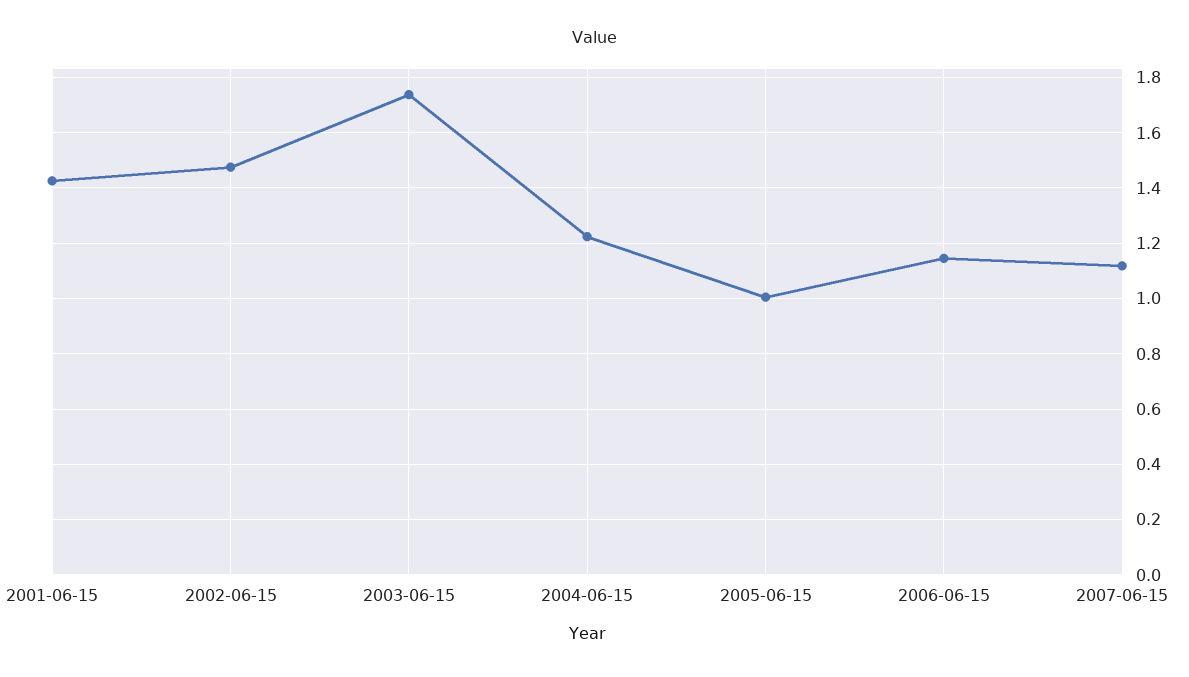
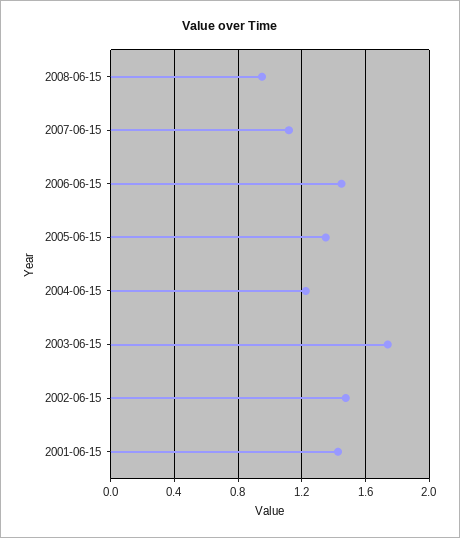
2005-06-15: 1 -> 1.35
2006-06-15: 1.15 -> 1.45
2008-06-15: none -> 0.95

